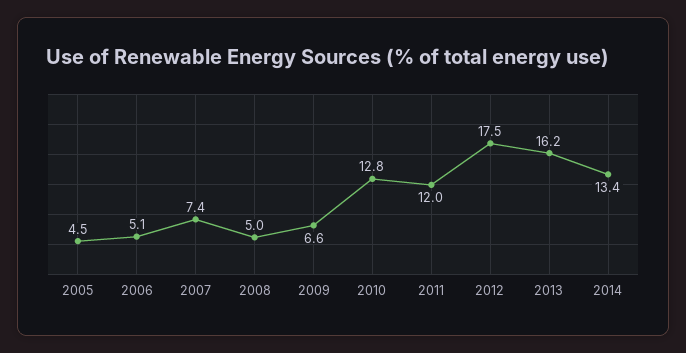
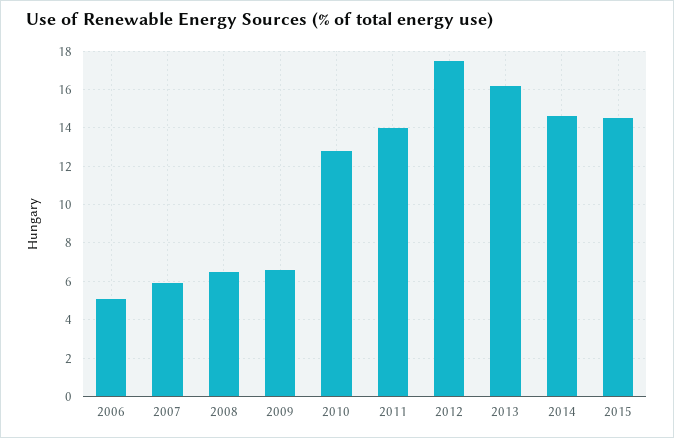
2005: 4.5 -> none
2007: 7.4 -> 6
2008: 5 -> 6.5
2011: 12 -> 14
2014: 13.4 -> 14.5
2015: none -> 14.5

